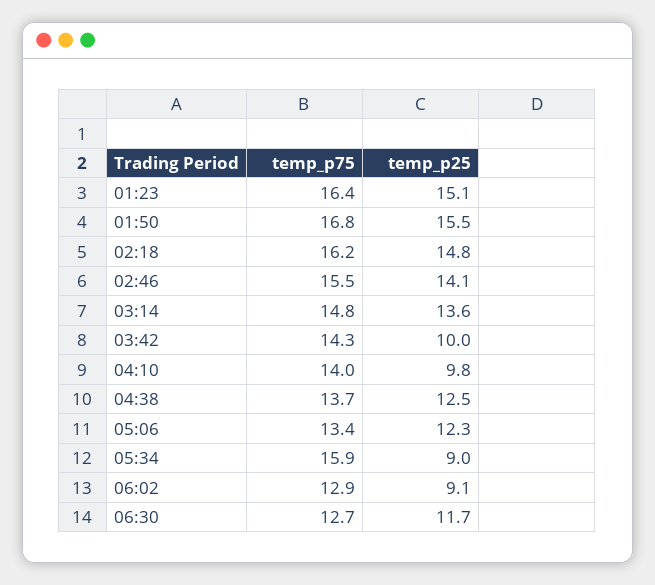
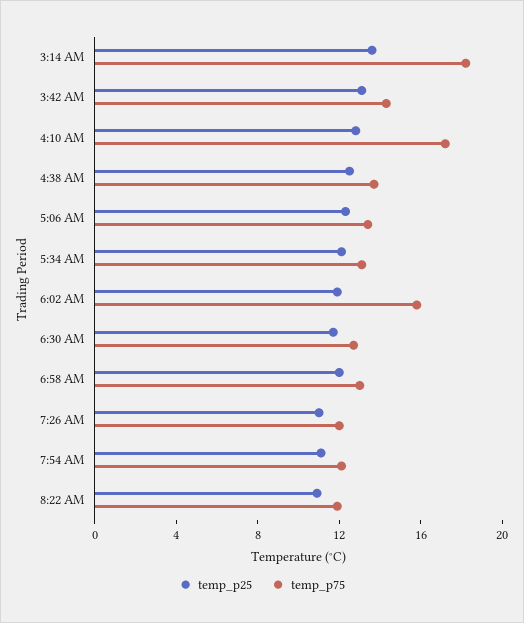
temp_p75, 01:23: 16.4 -> none
temp_p25, 01:23: 15.1 -> none
temp_p75, 01:50: 16.8 -> none
temp_p25, 01:50: 15.5 -> none
temp_p75, 02:18: 16.2 -> none
temp_p25, 02:18: 14.8 -> none
temp_p75, 02:46: 15.5 -> none
temp_p25, 02:46: 14.1 -> none
temp_p75, 03:14: 14.8 -> 18
temp_p25, 03:42: 10 -> 13
temp_p75, 04:10: 14 -> 17
temp_p25, 04:10: 9.8 -> 13
temp_p75, 05:34: 15.9 -> 13
temp_p25, 05:34: 9 -> 12
temp_p75, 06:02: 12.9 -> 16
temp_p25, 06:02: 9.1 -> 12
temp_p25, 6:58 AM: none -> 12
temp_p75, 6:58 AM: none -> 13
temp_p25, 7:26 AM: none -> 11
temp_p75, 7:26 AM: none -> 12
temp_p25, 7:54 AM: none -> 11
temp_p75, 7:54 AM: none -> 12
temp_p25, 8:22 AM: none -> 11
temp_p75, 8:22 AM: none -> 12

